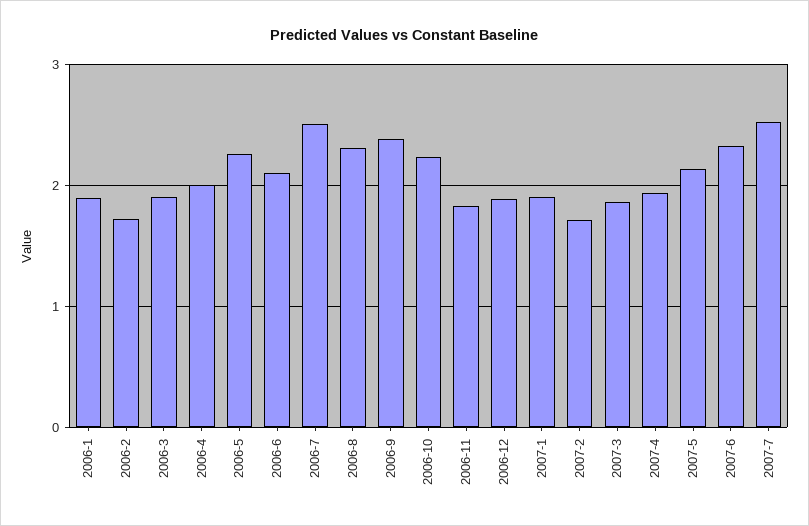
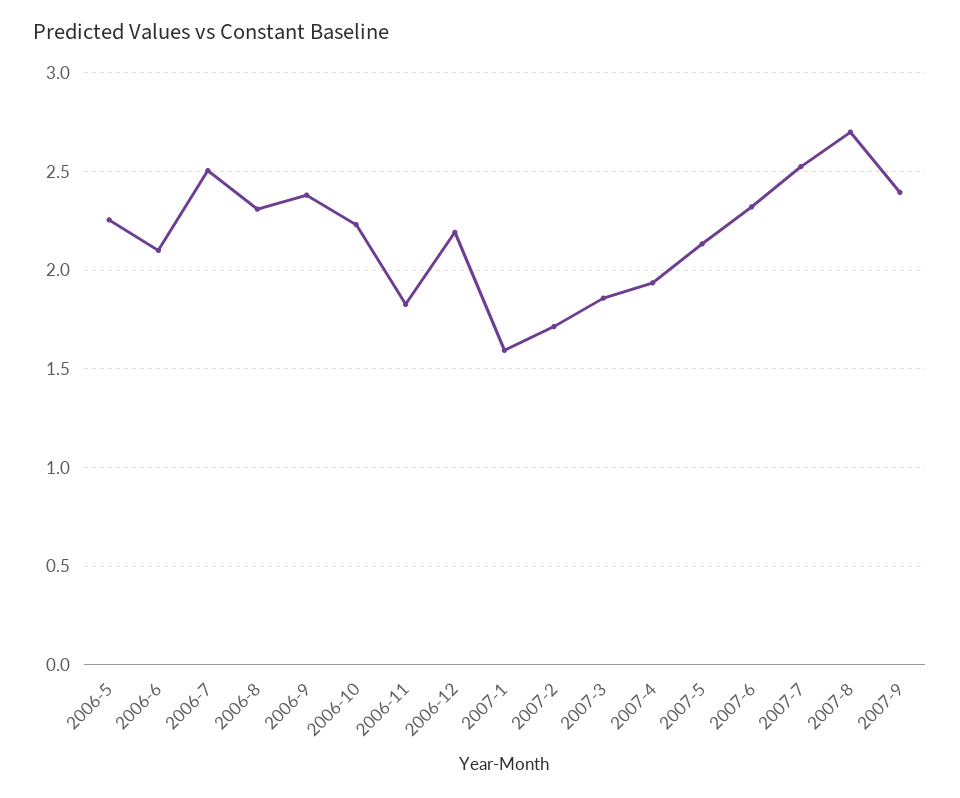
2006-1: 1.9 -> none
2006-2: 1.7 -> none
2006-3: 1.9 -> none
2006-4: 2 -> none
2006-12: 1.9 -> 2.2
2007-1: 1.9 -> 1.6
2007-8: none -> 2.7
2007-9: none -> 2.4

